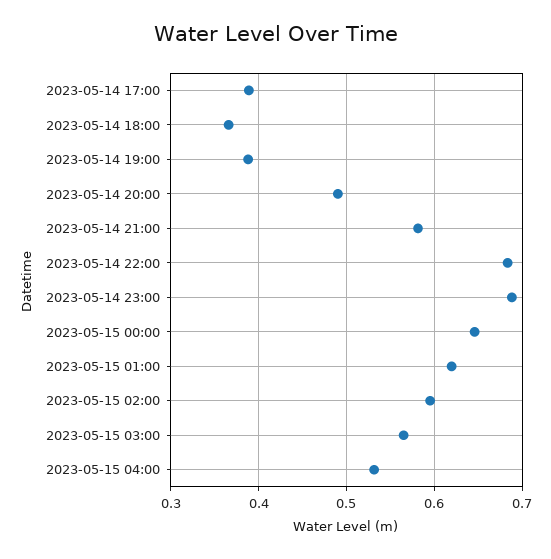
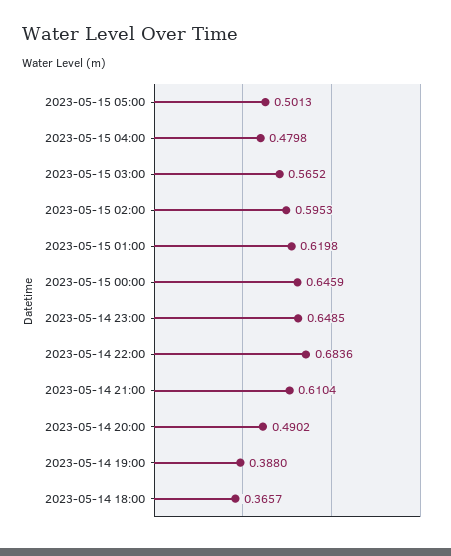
2023-05-14 17:00: 0.39 -> none
2023-05-14 21:00: 0.58 -> 0.6104
2023-05-14 23:00: 0.69 -> 0.6485
2023-05-15 04:00: 0.53 -> 0.4798
2023-05-15 05:00: none -> 0.5013

